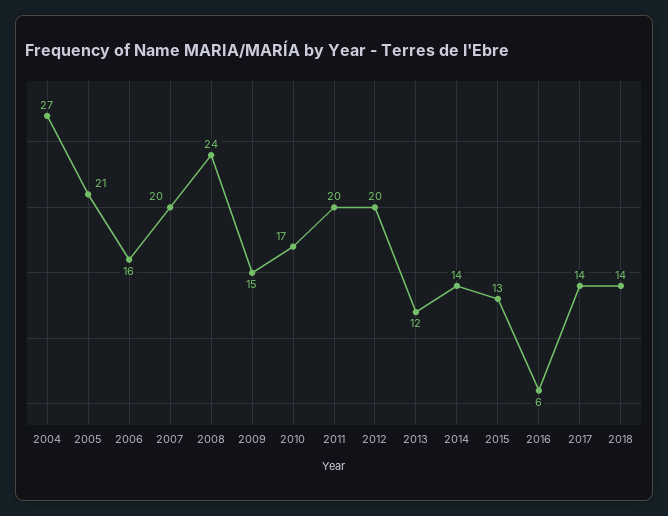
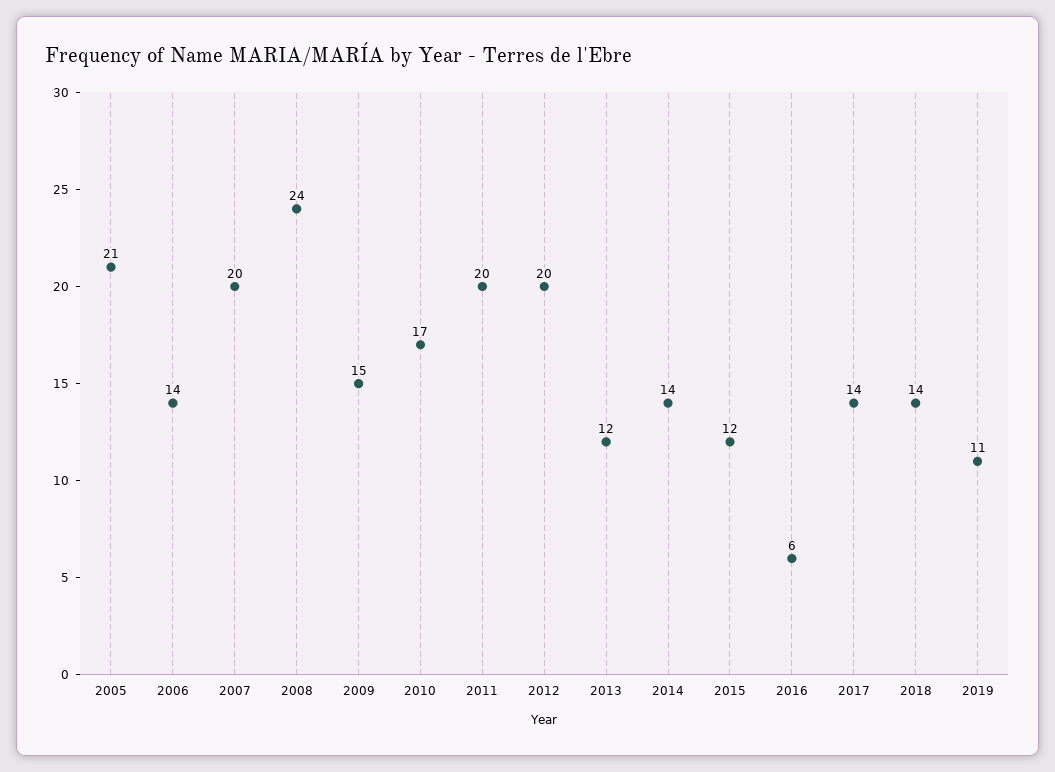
2004: 27 -> none
2006: 16 -> 14
2015: 13 -> 12
2019: none -> 11

